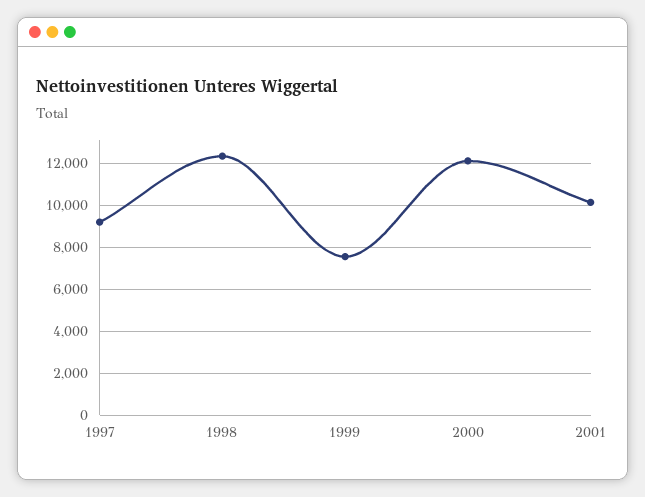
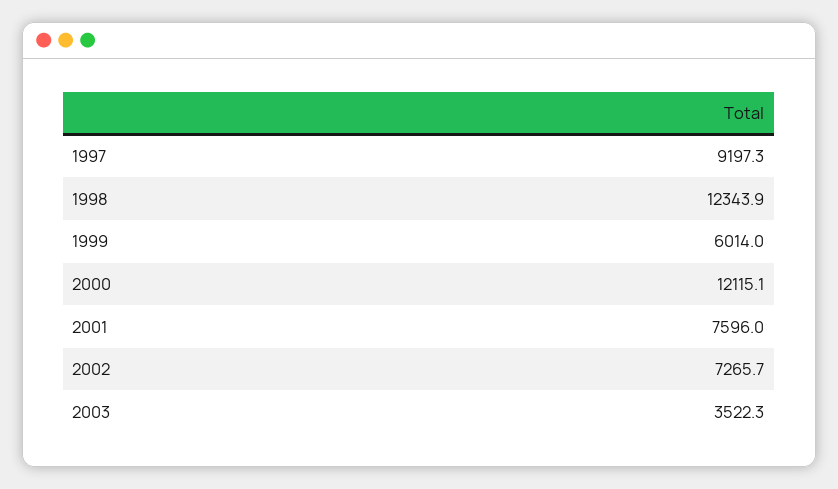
1999: 7500 -> 6014
2001: 10000 -> 7596
2002: none -> 7265.7
2003: none -> 3522.3

